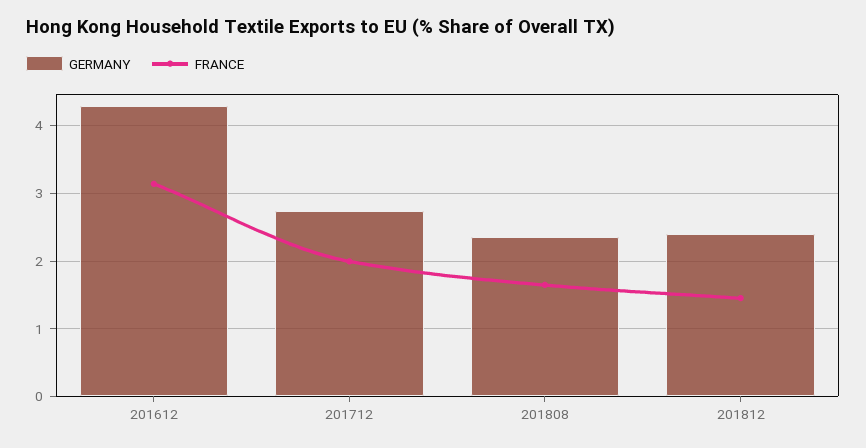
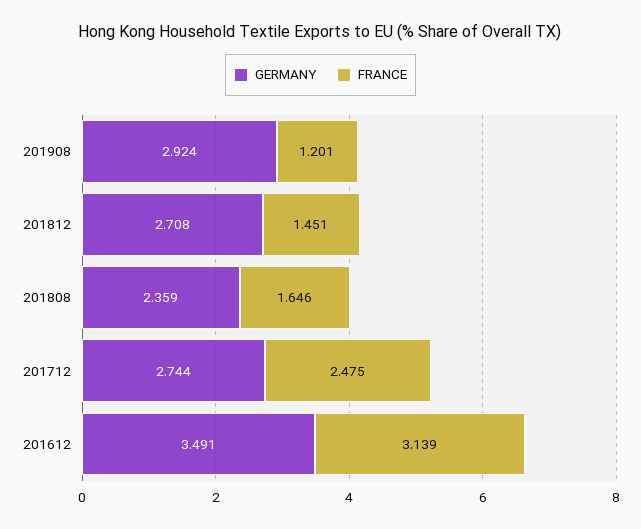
GERMANY, 201612: 4.3 -> 3.491
FRANCE, 201712: 2 -> 2.475
GERMANY, 201812: 2.4 -> 2.708
GERMANY, 201908: none -> 2.924
FRANCE, 201908: none -> 1.201

